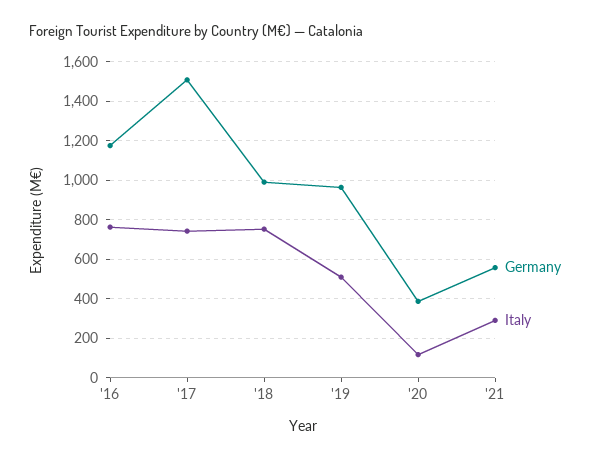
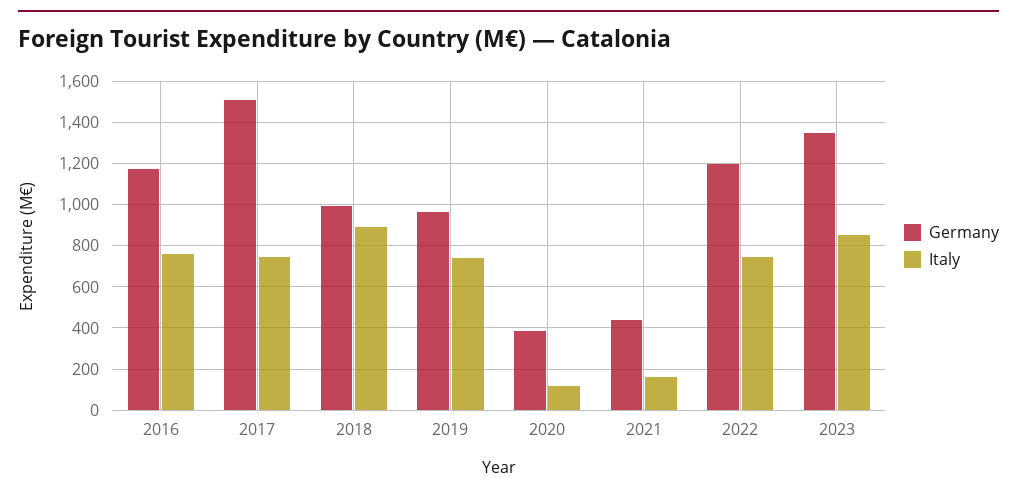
Italy, '18: 750 -> 900
Italy, '19: 500 -> 750
Germany, '21: 550 -> 450
Italy, '21: 300 -> 150
Germany, 2022: none -> 1200
Italy, 2022: none -> 750
Germany, 2023: none -> 1350
Italy, 2023: none -> 850

